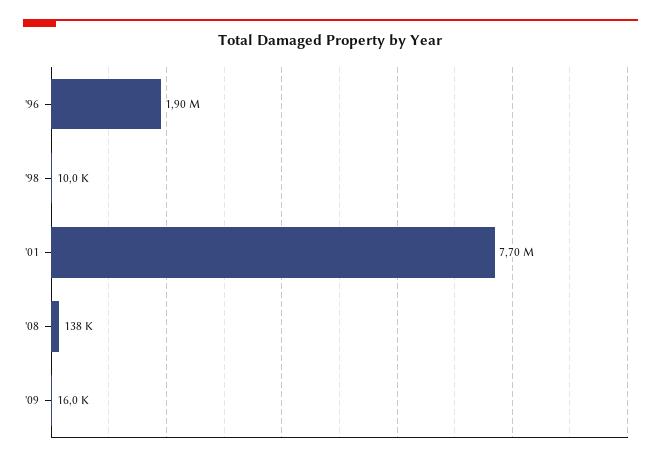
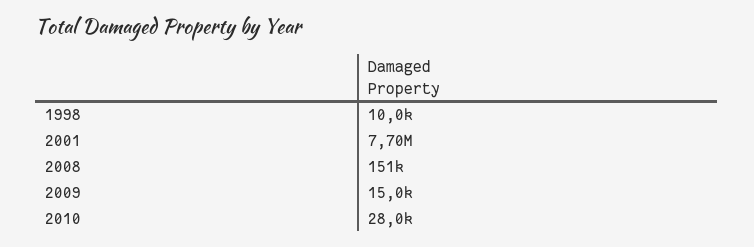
'96: 1900000 -> none
'08: 138000 -> 151000
'09: 16000 -> 15000
2010: none -> 28000

